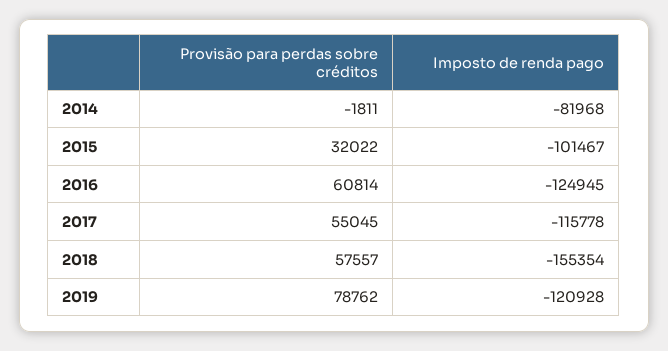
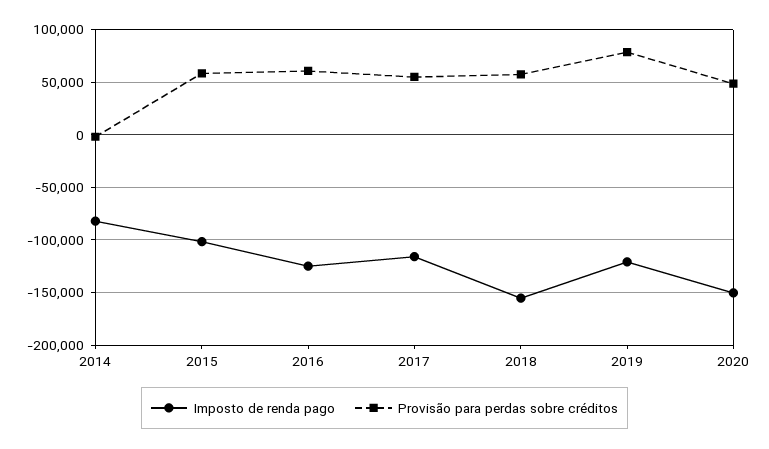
Provisão para perdas sobre créditos, 2015: 32022 -> 60000
Imposto de renda pago, 2020: none -> -150000
Provisão para perdas sobre créditos, 2020: none -> 50000

